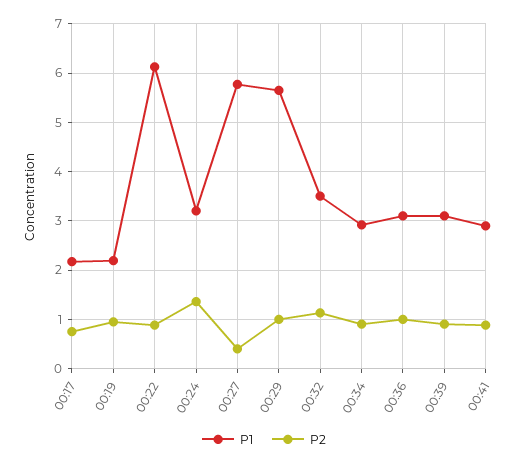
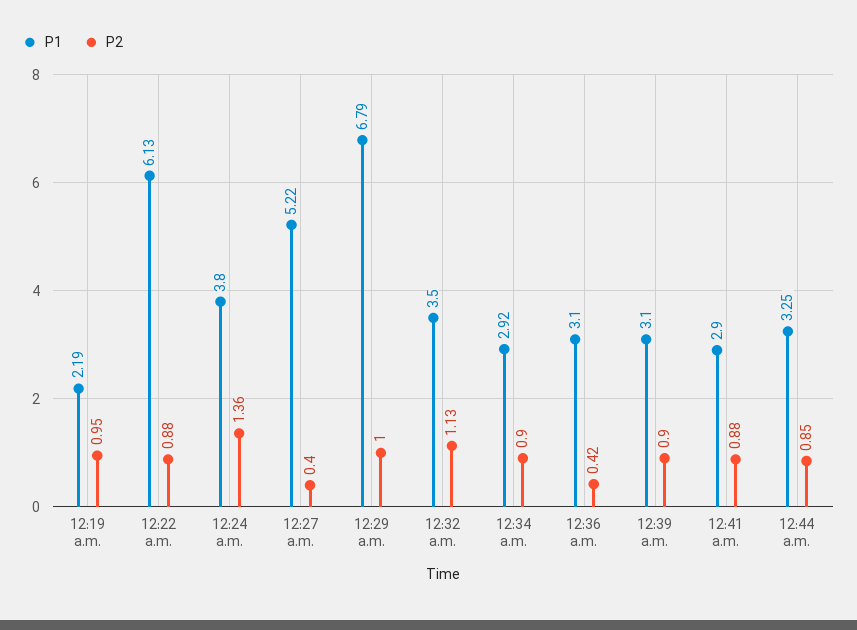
P1, 00:17: 2.2 -> none
P2, 00:17: 0.8 -> none
P1, 00:24: 3.2 -> 3.8
P1, 00:27: 5.8 -> 5.22
P1, 00:29: 5.6 -> 6.79
P2, 00:36: 1 -> 0.42
P1, 12:44 a.m.: none -> 3.25
P2, 12:44 a.m.: none -> 0.85

